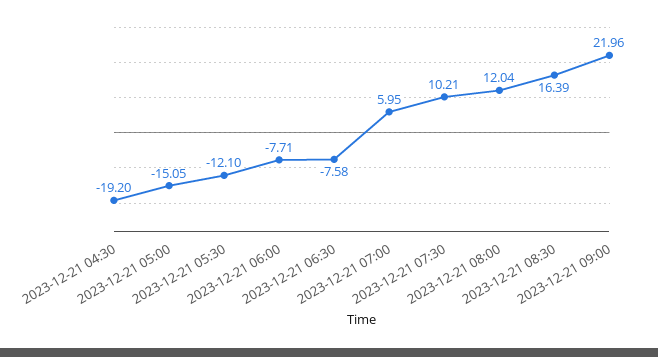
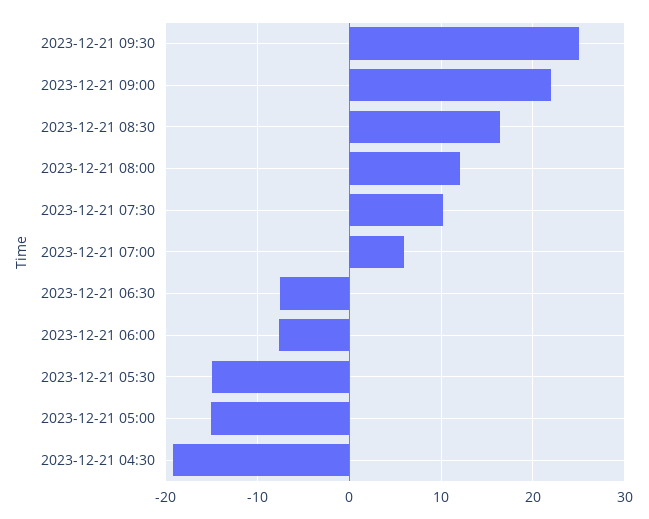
2023-12-21 05:30: -12.1 -> -15
2023-12-21 09:30: none -> 25

